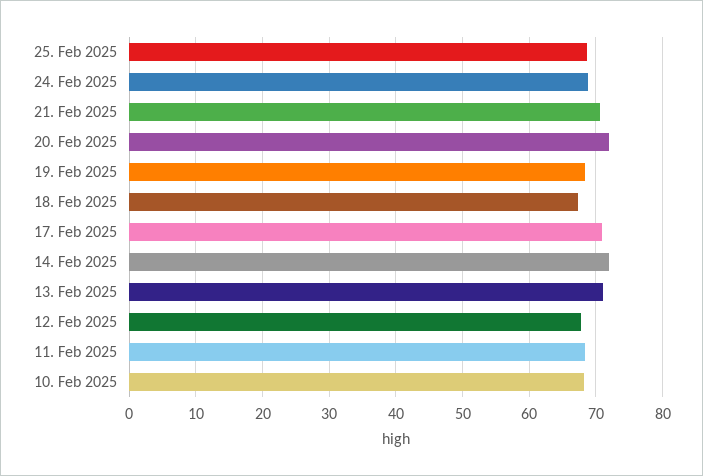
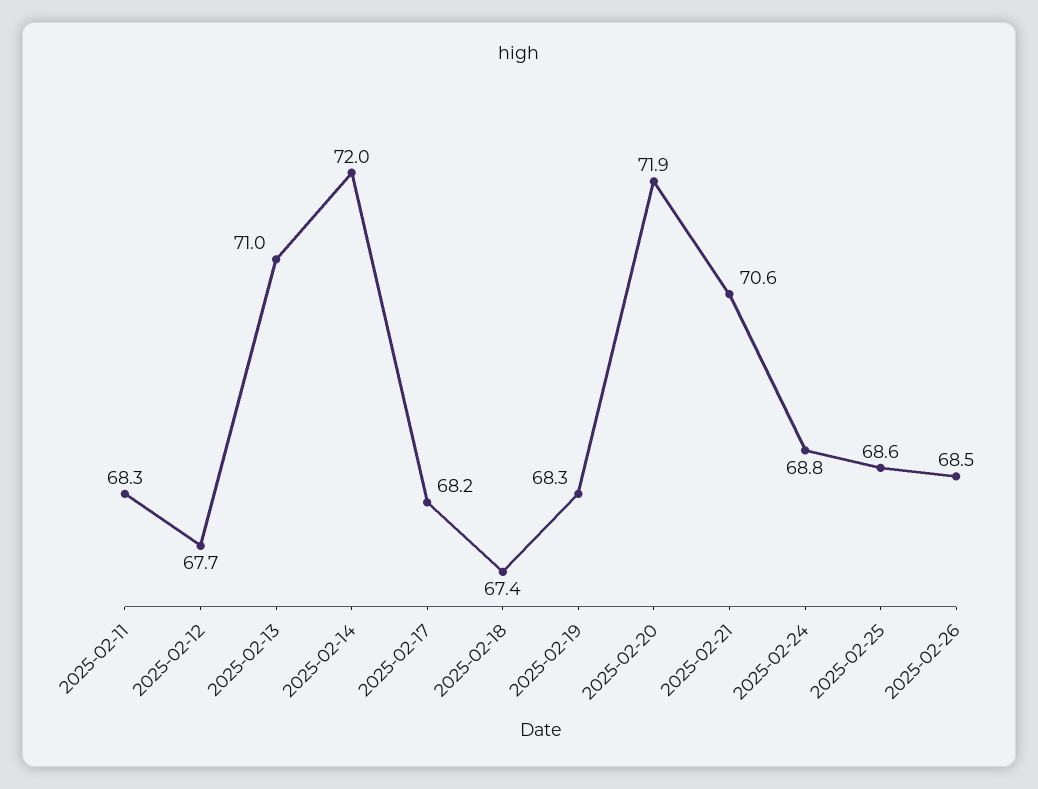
17. Feb 2025: 71 -> 68.2
10. Feb 2025: 68 -> none
2025-02-26: none -> 68.5

